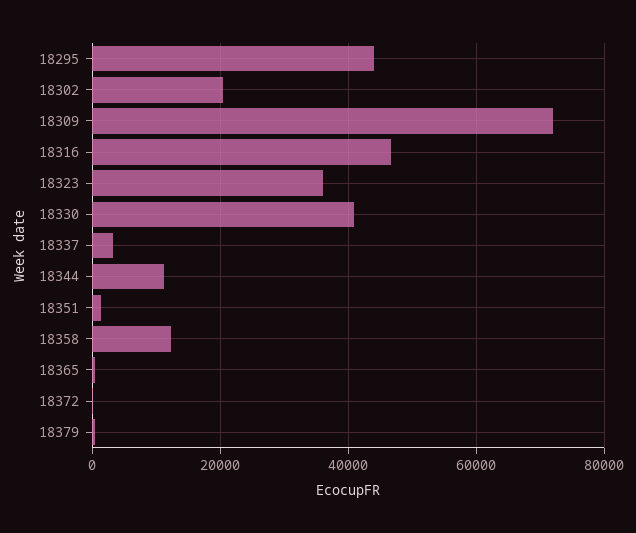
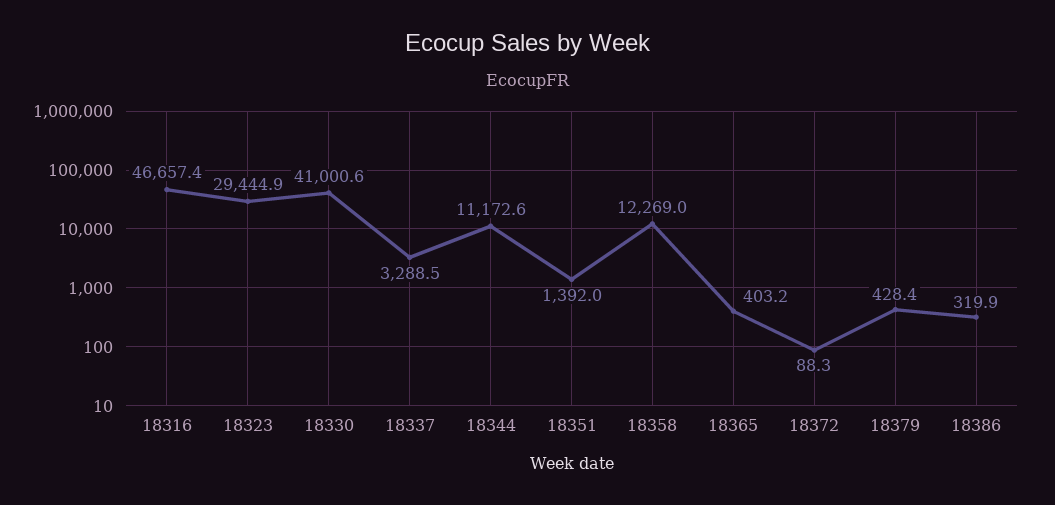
18295: 44000 -> none
18302: 20000 -> none
18309: 72000 -> none
18323: 36000 -> 29444.9
18386: none -> 319.9

